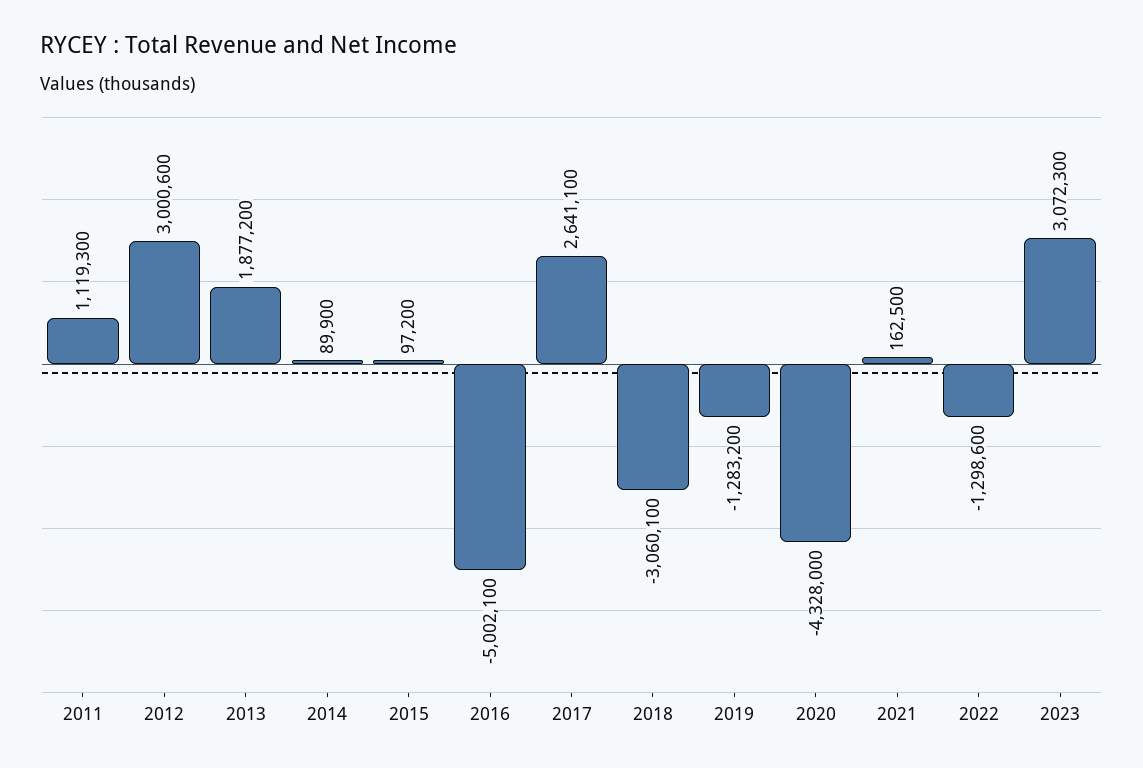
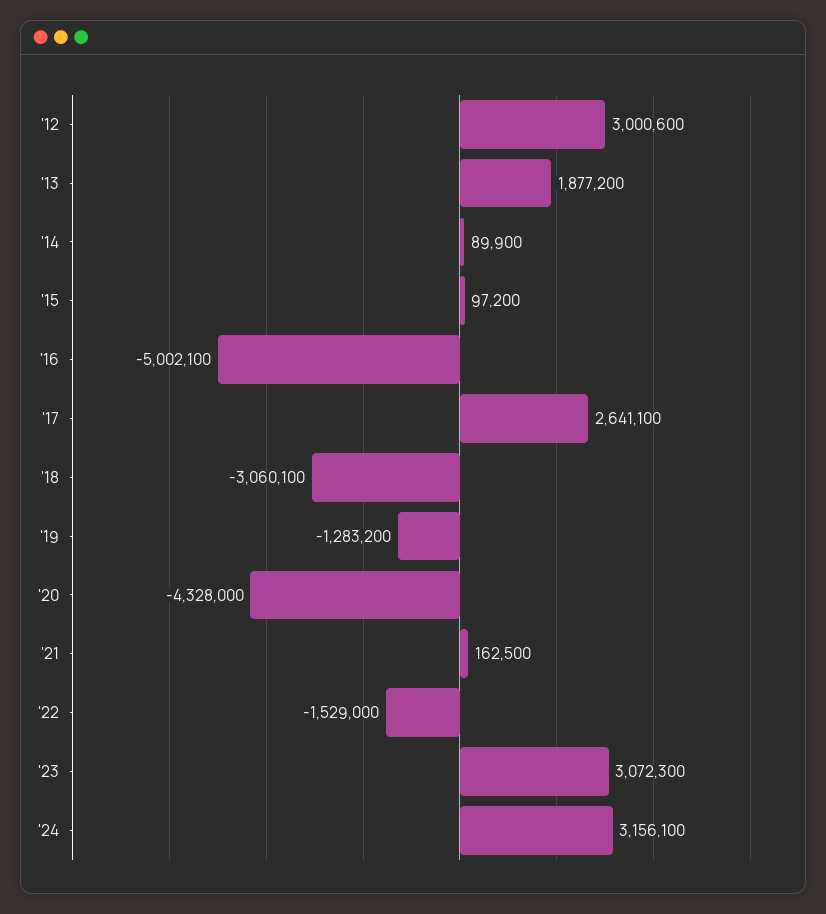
2011: 1119300 -> none
2022: -1298600 -> -1529000
'24: none -> 3156100

